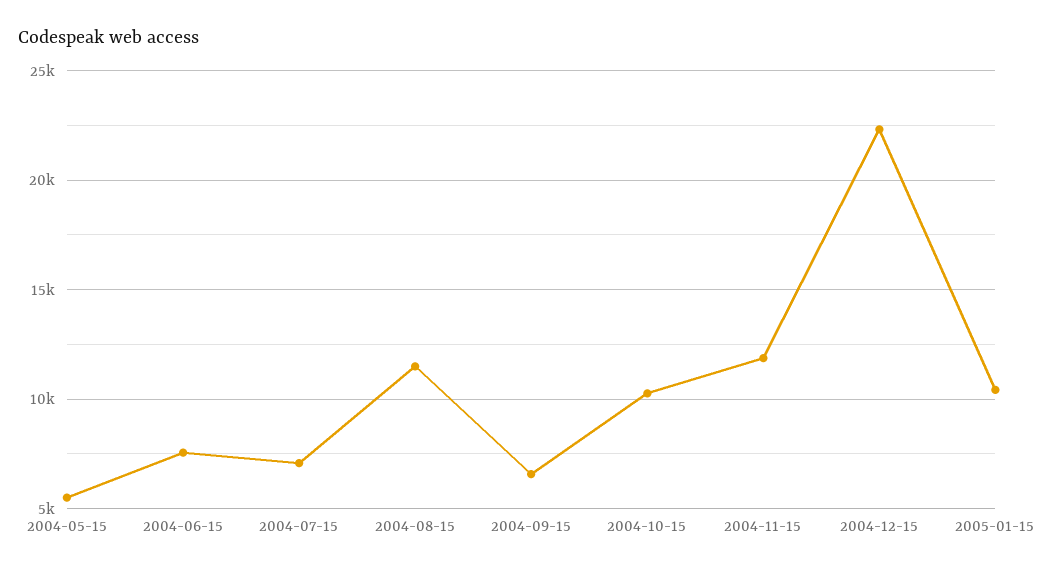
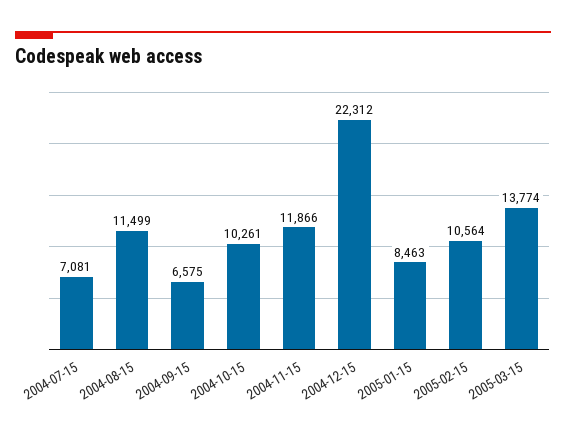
2004-05-15: 5500 -> none
2004-06-15: 7500 -> none
2005-01-15: 10500 -> 8463
2005-02-15: none -> 10564
2005-03-15: none -> 13774

